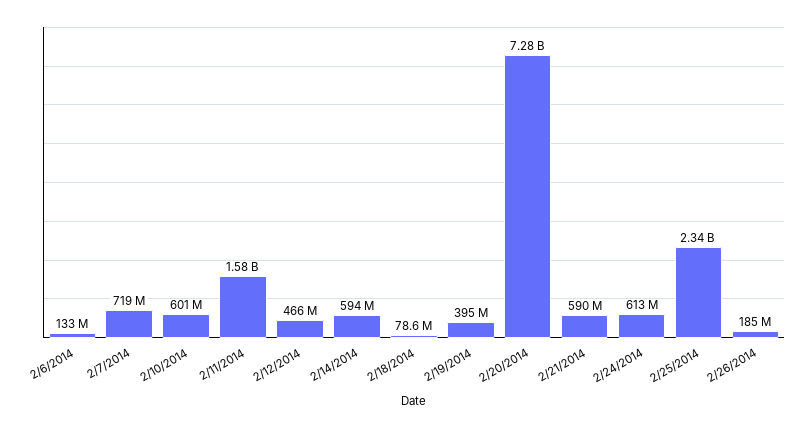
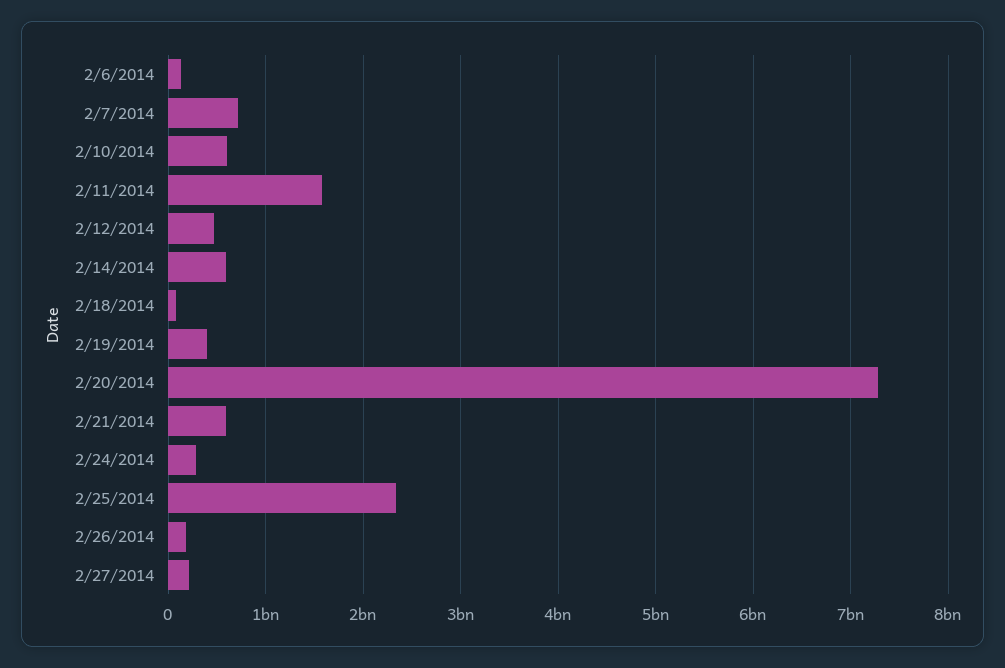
2/24/2014: 613000000 -> 300000000
2/27/2014: none -> 200000000

